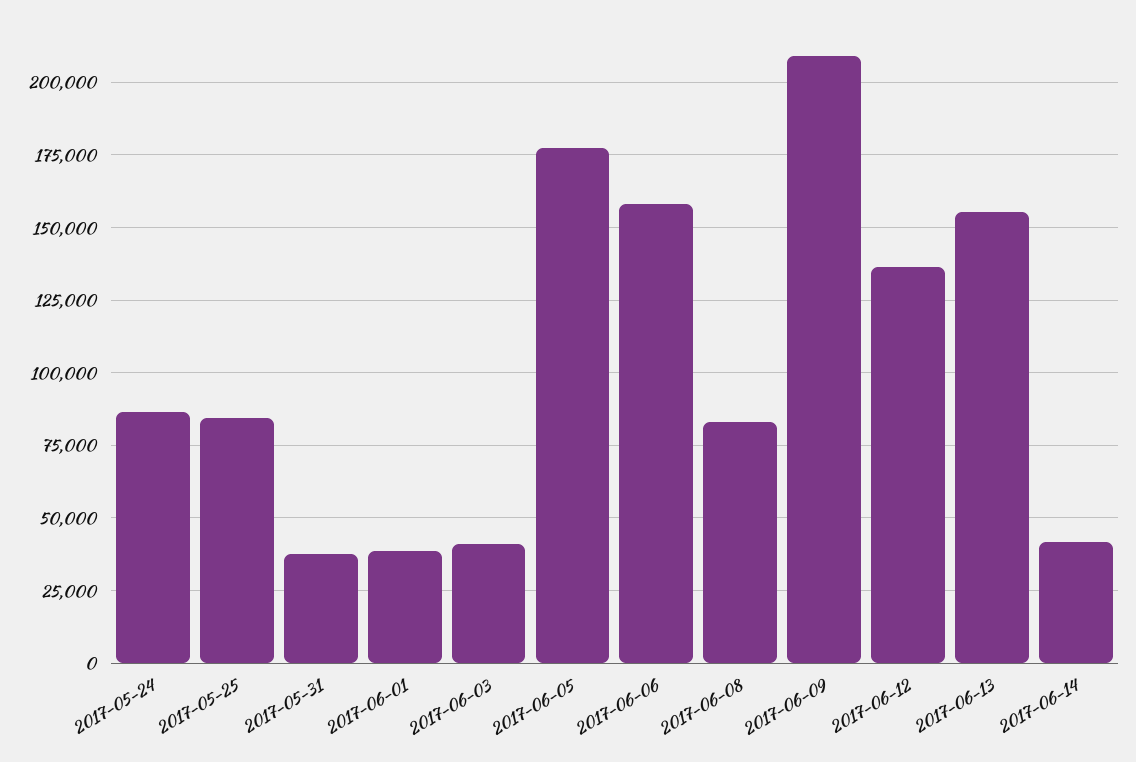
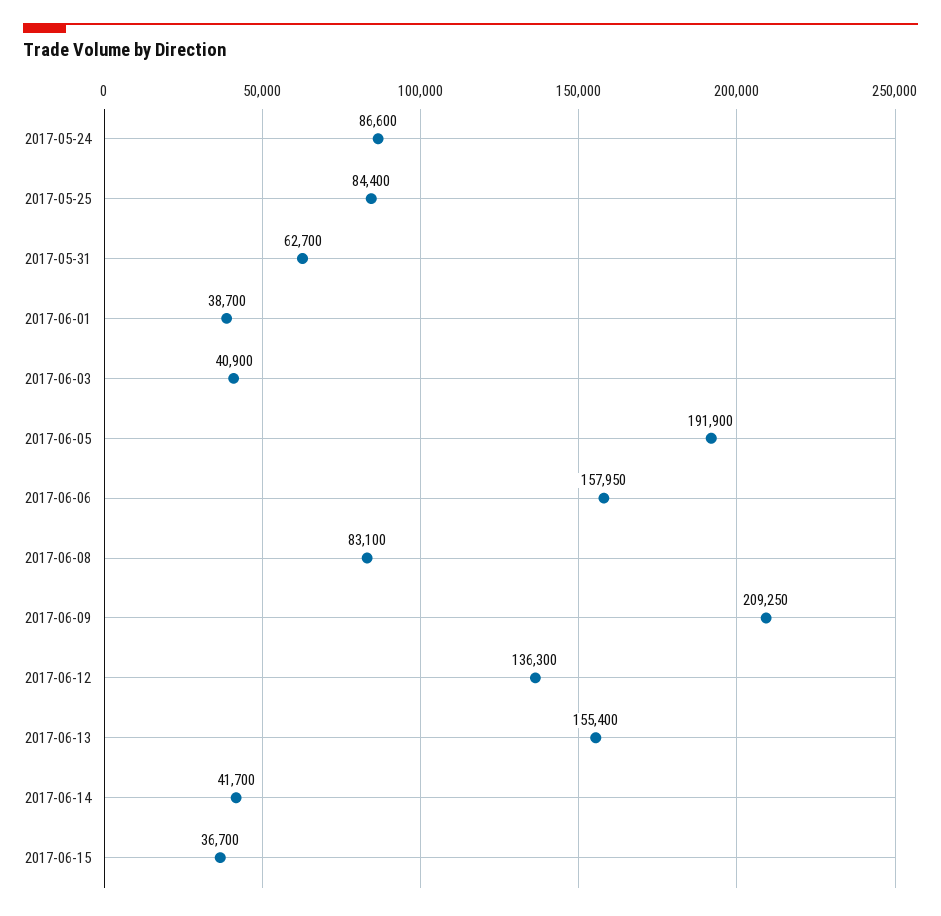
2017-05-31: 37500 -> 62700
2017-06-05: 177500 -> 191900
2017-06-15: none -> 36700

